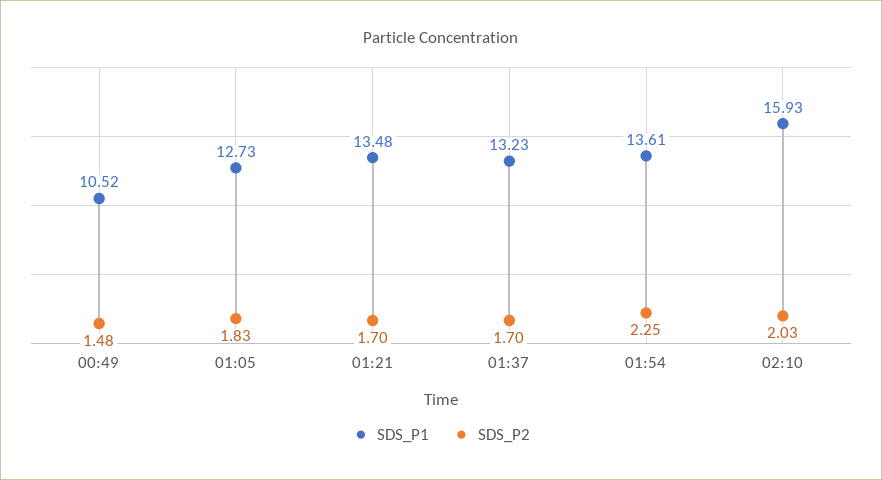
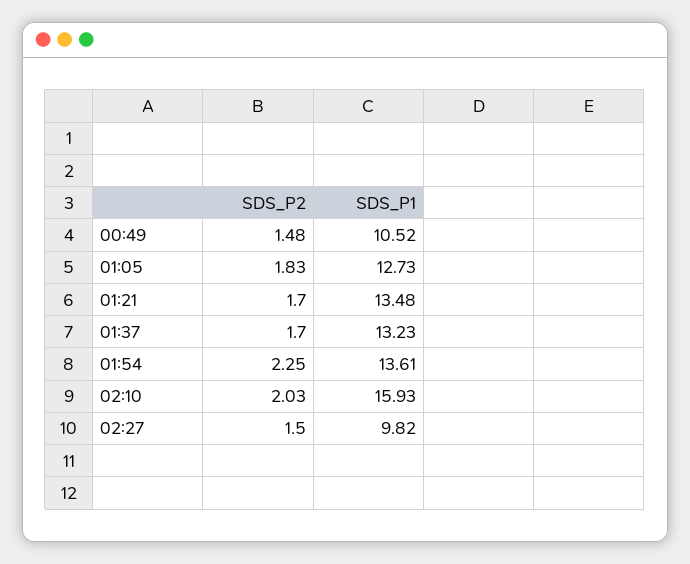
SDS_P2, 02:27: none -> 1.5
SDS_P1, 02:27: none -> 9.82

